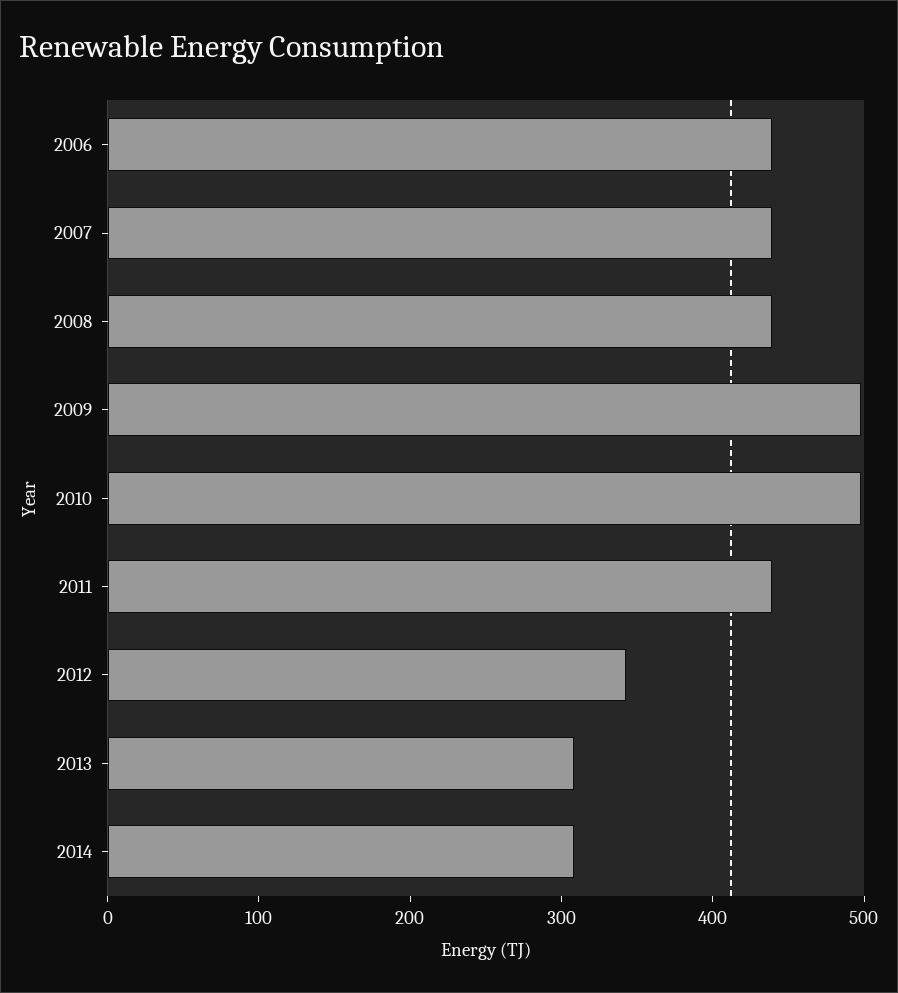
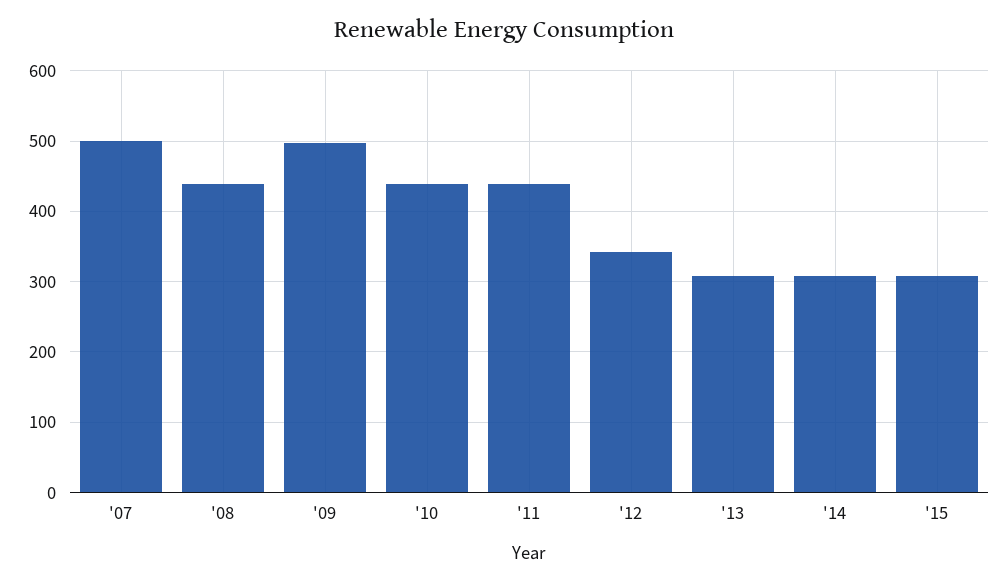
2006: 440 -> none
2007: 440 -> 500
2010: 500 -> 440
'15: none -> 310

